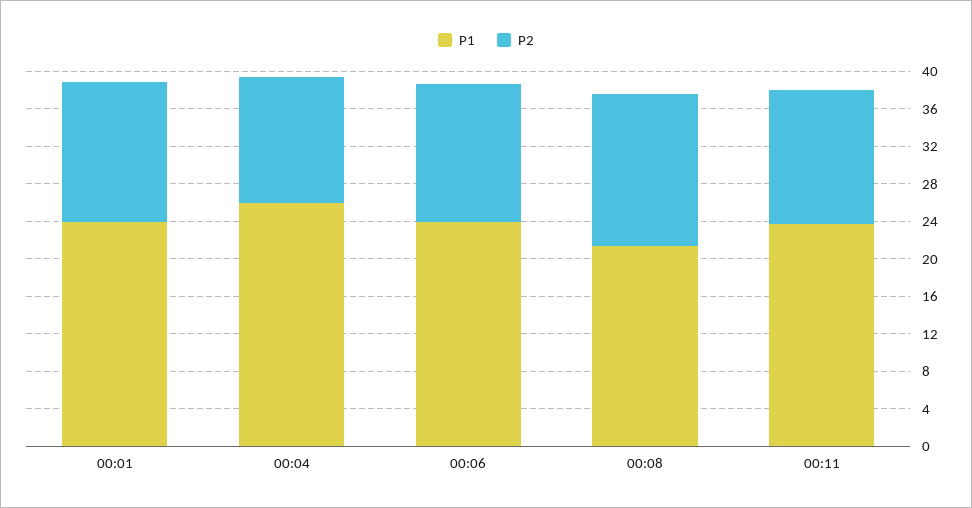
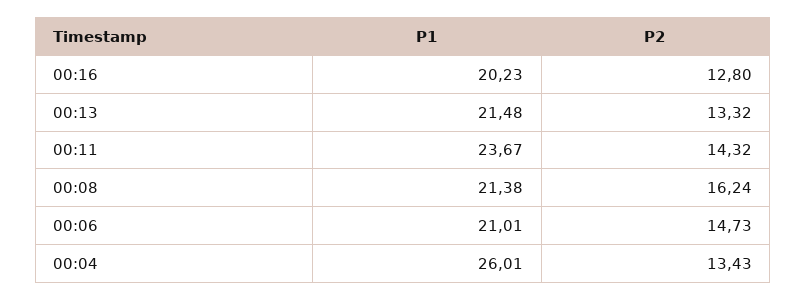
P1, 00:01: 24 -> none
P2, 00:01: 15 -> none
P1, 00:06: 24 -> 21.01
P1, 00:16: none -> 20.23
P2, 00:16: none -> 12.8
P1, 00:13: none -> 21.48
P2, 00:13: none -> 13.32

